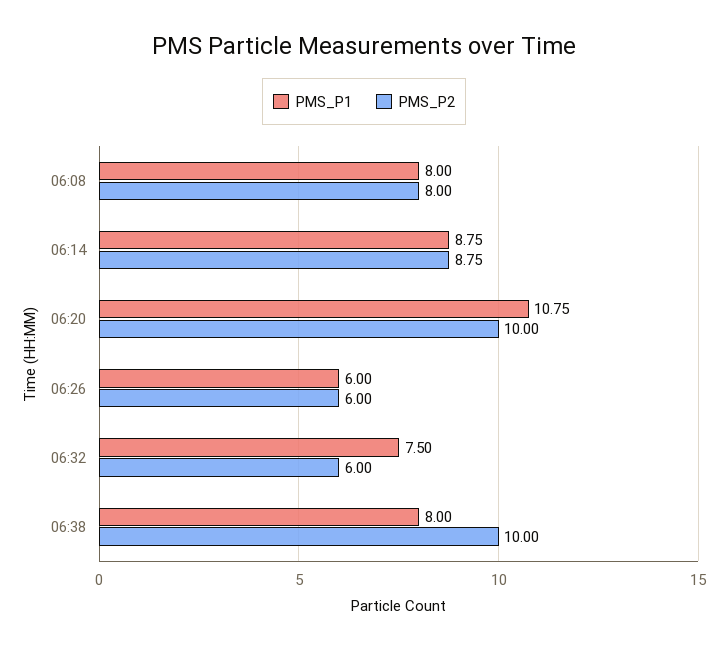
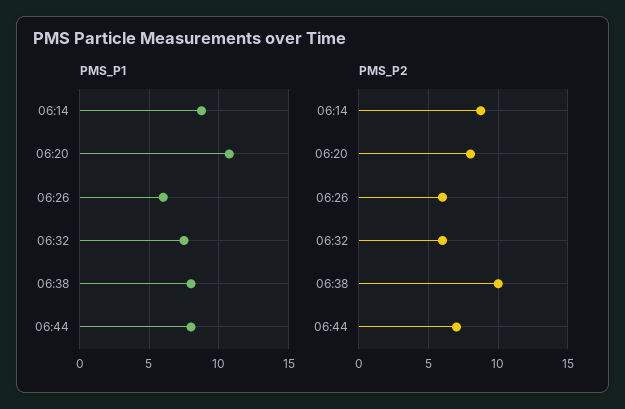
PMS_P1, 06:08: 8 -> none
PMS_P2, 06:08: 8 -> none
PMS_P2, 06:20: 10 -> 8
PMS_P1, 06:44: none -> 8
PMS_P2, 06:44: none -> 7

